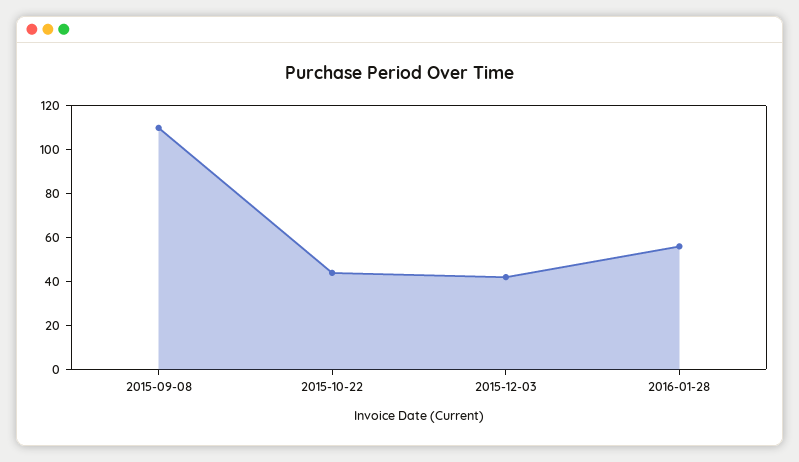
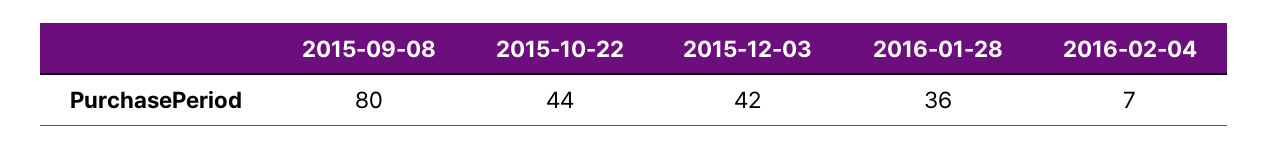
2015-09-08: 110 -> 80
2016-01-28: 55 -> 36
2016-02-04: none -> 7

